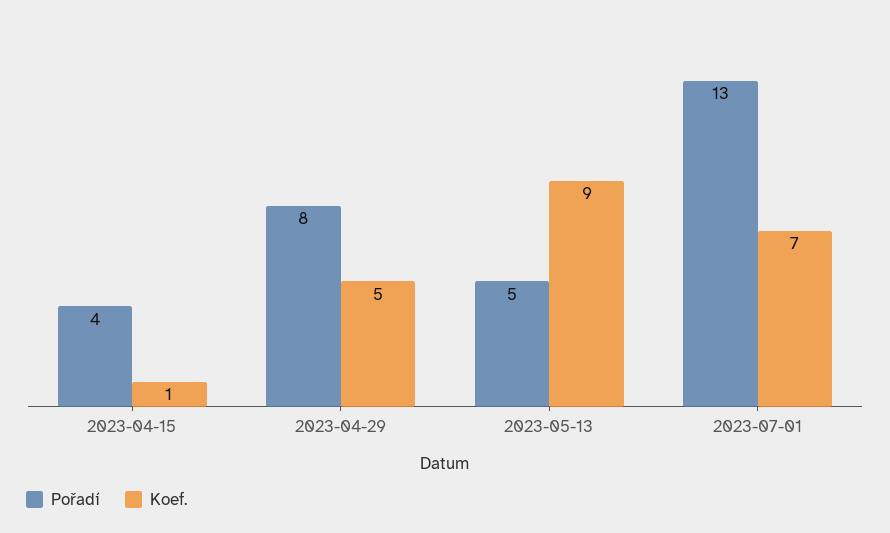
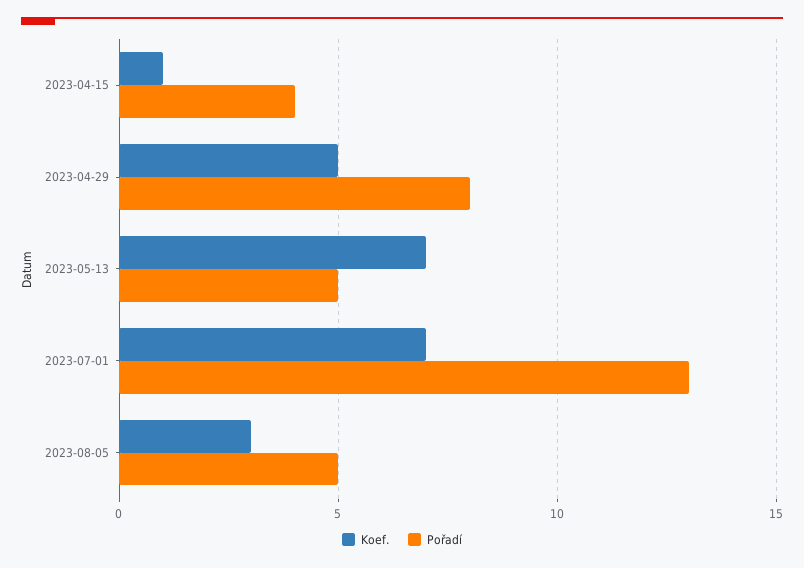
Koef., 2023-05-13: 9 -> 7
Koef., 2023-08-05: none -> 3
Pořadí, 2023-08-05: none -> 5

